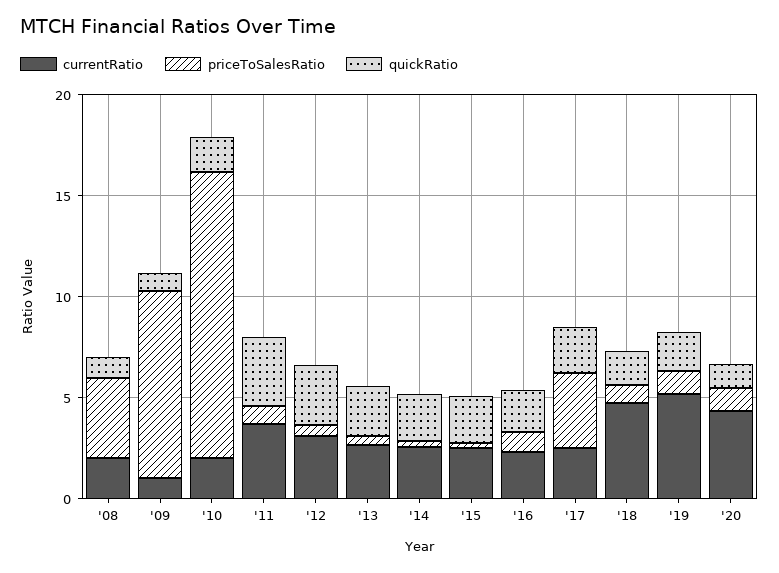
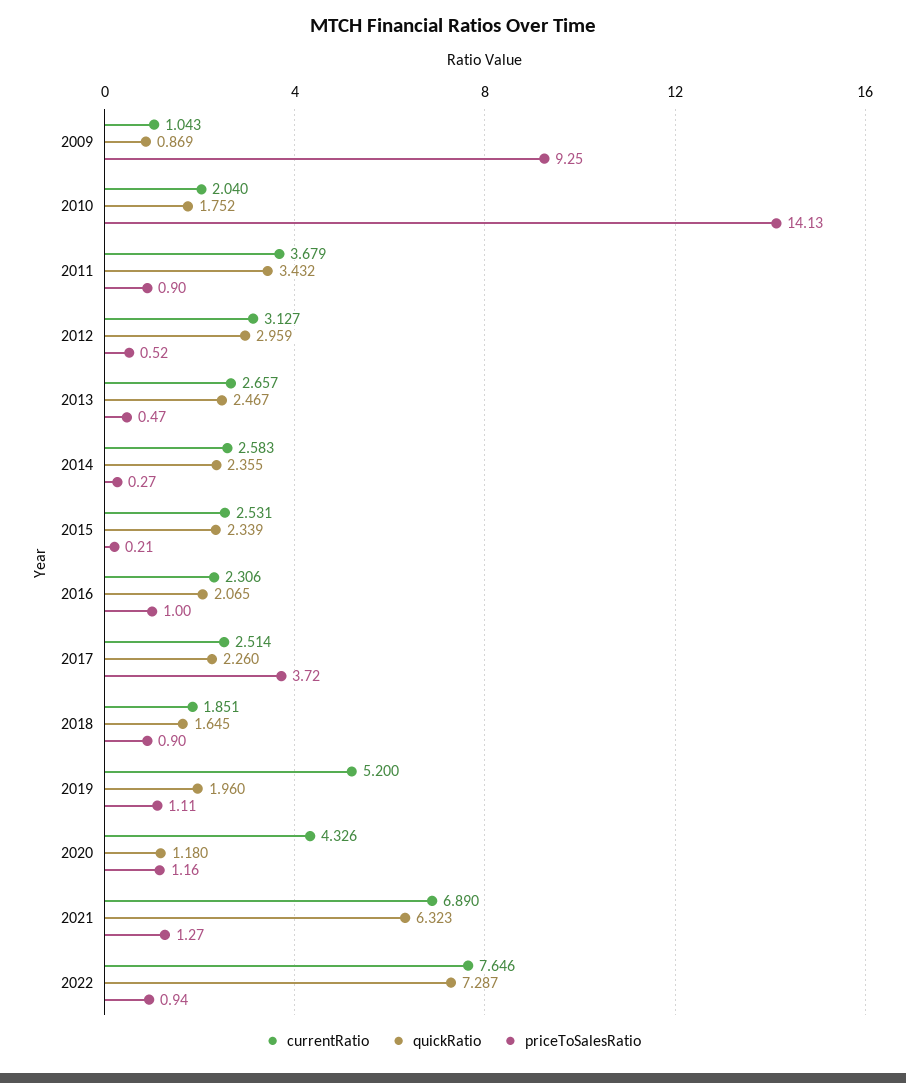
currentRatio, '08: 2 -> none
priceToSalesRatio, '08: 4 -> none
quickRatio, '08: 1 -> none
currentRatio, '18: 5 -> 1.851
currentRatio, 2021: none -> 6.89
quickRatio, 2021: none -> 6.323
priceToSalesRatio, 2021: none -> 1.27
currentRatio, 2022: none -> 7.646
quickRatio, 2022: none -> 7.287
priceToSalesRatio, 2022: none -> 0.94

